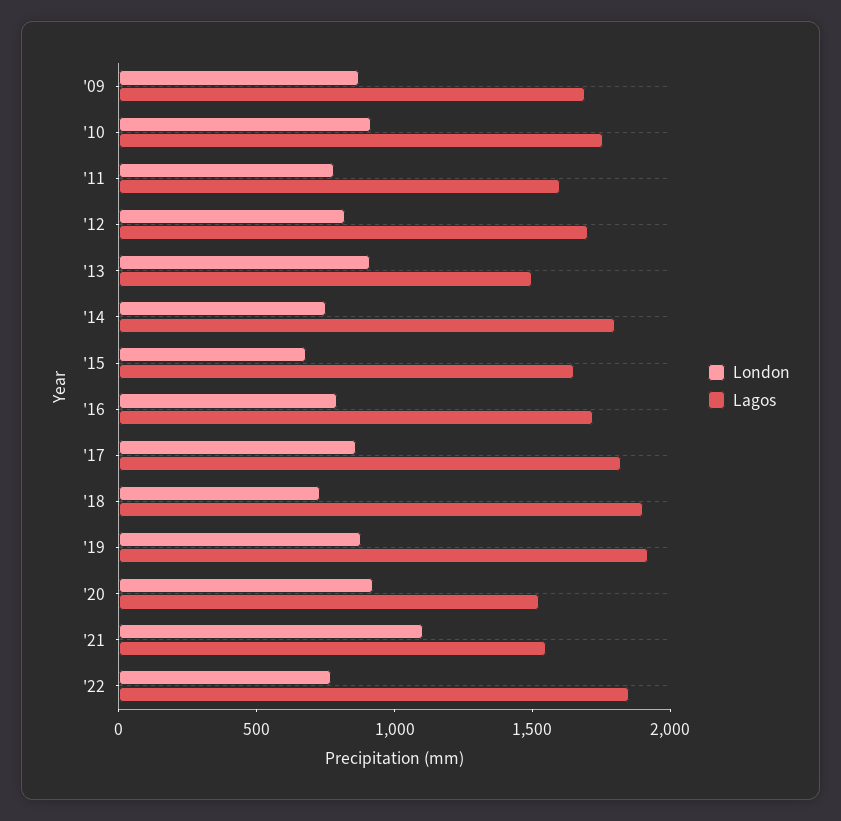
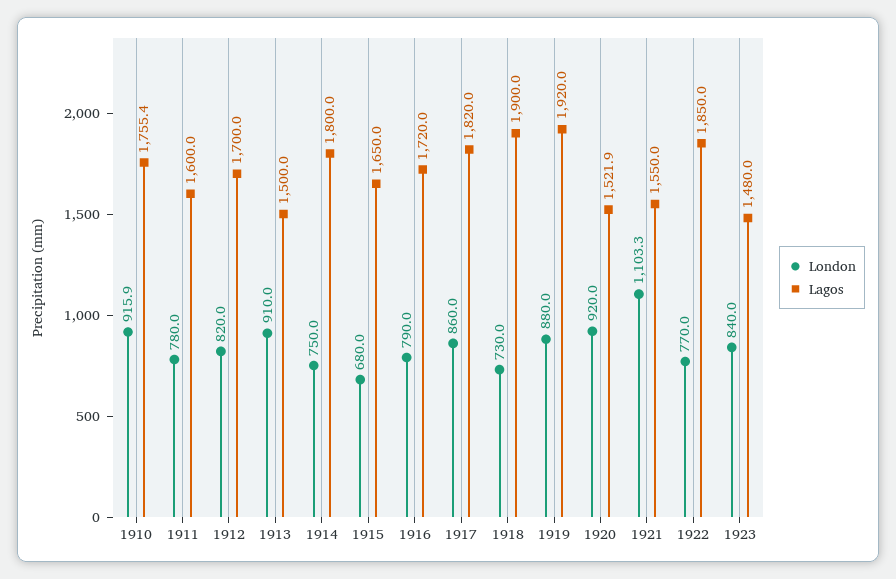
London, '09: 900 -> none
Lagos, '09: 1700 -> none
London, 1923: none -> 840
Lagos, 1923: none -> 1480

